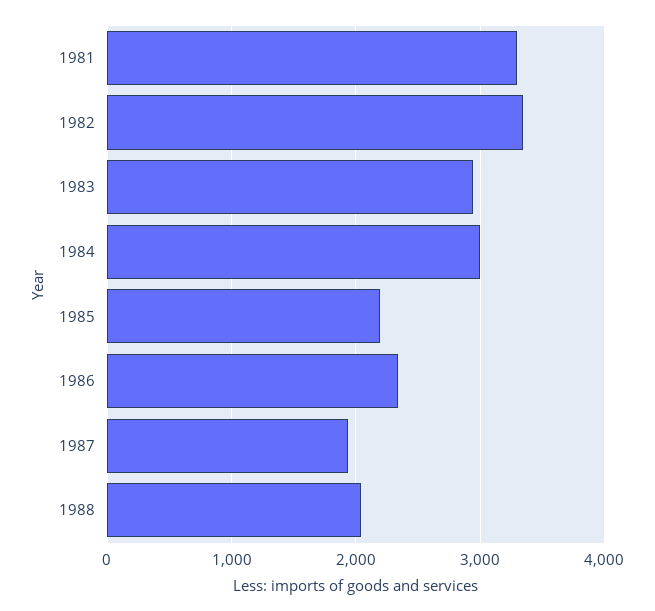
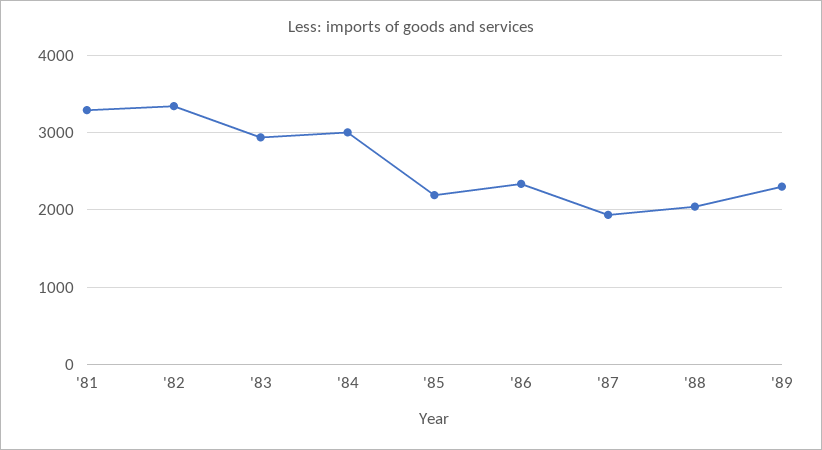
'89: none -> 2300

